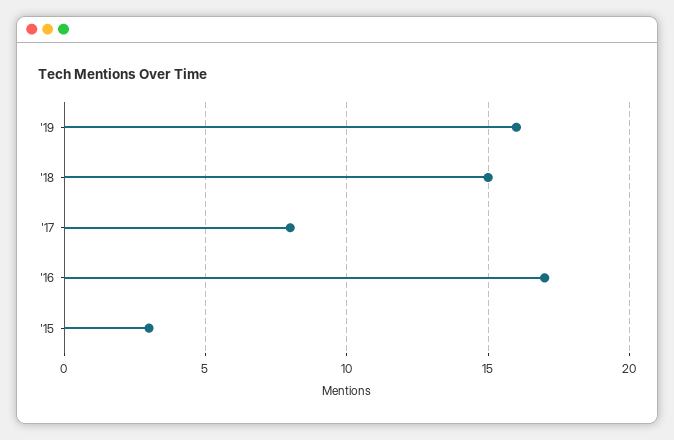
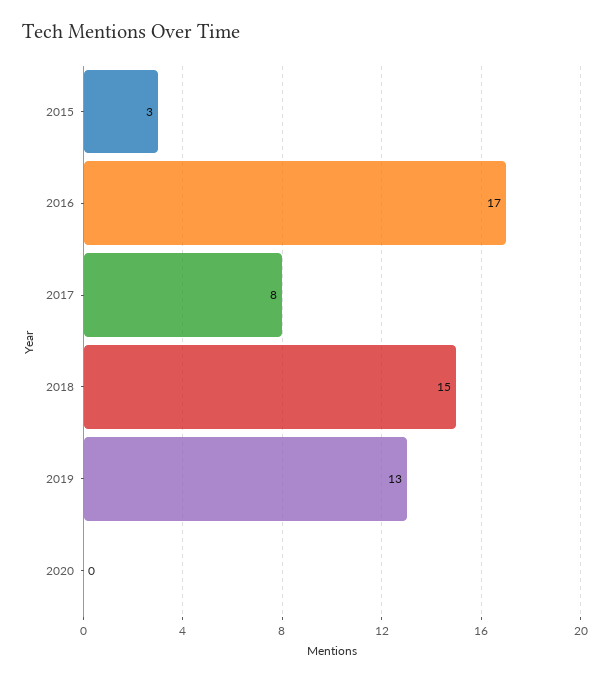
'19: 16 -> 13
2020: none -> 0

